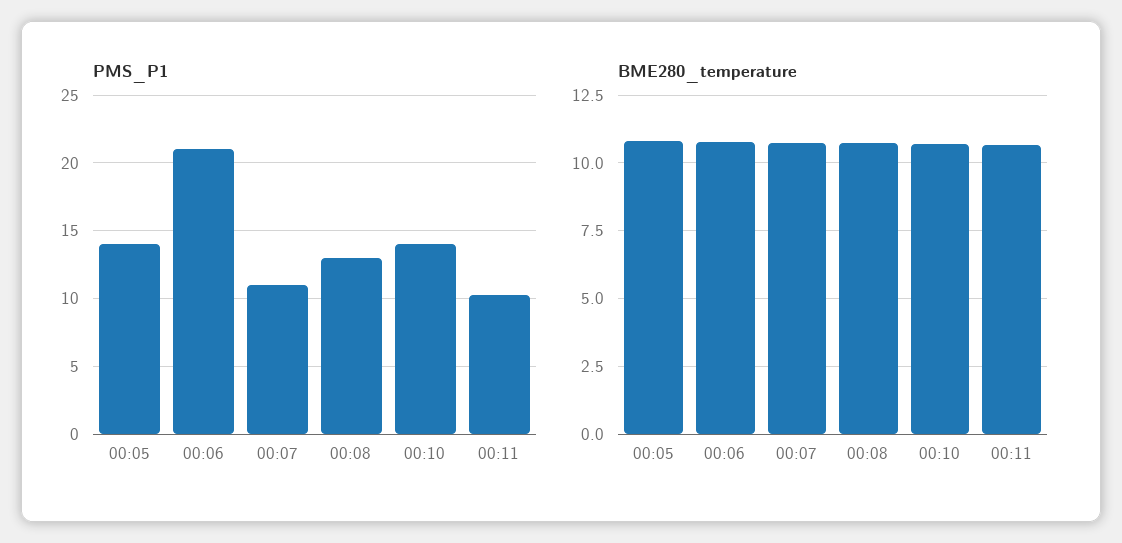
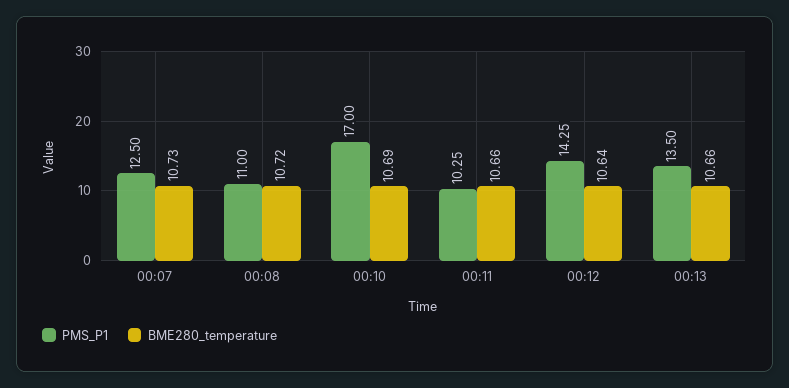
PMS_P1, 00:05: 14 -> none
PMS_P1, 00:06: 21 -> none
PMS_P1, 00:07: 11 -> 12.5
PMS_P1, 00:08: 13 -> 11
PMS_P1, 00:10: 14 -> 17
BME280_temperature, 00:05: 10.75 -> none
BME280_temperature, 00:06: 10.75 -> none
PMS_P1, 00:12: none -> 14.25
BME280_temperature, 00:12: none -> 10.64
PMS_P1, 00:13: none -> 13.5
BME280_temperature, 00:13: none -> 10.66

